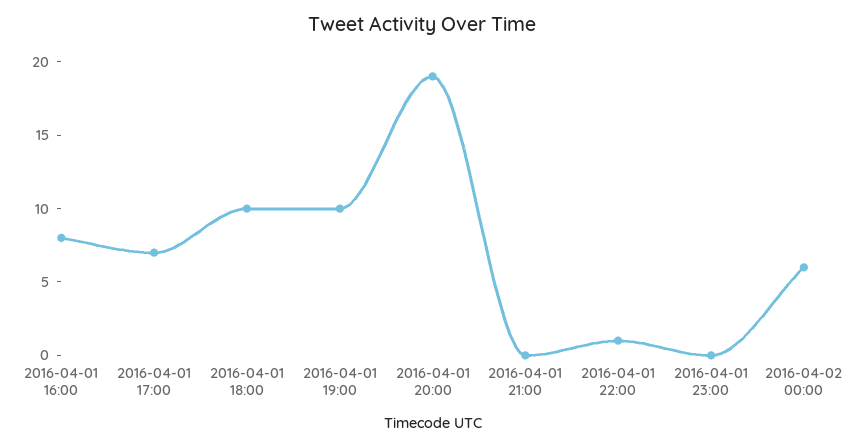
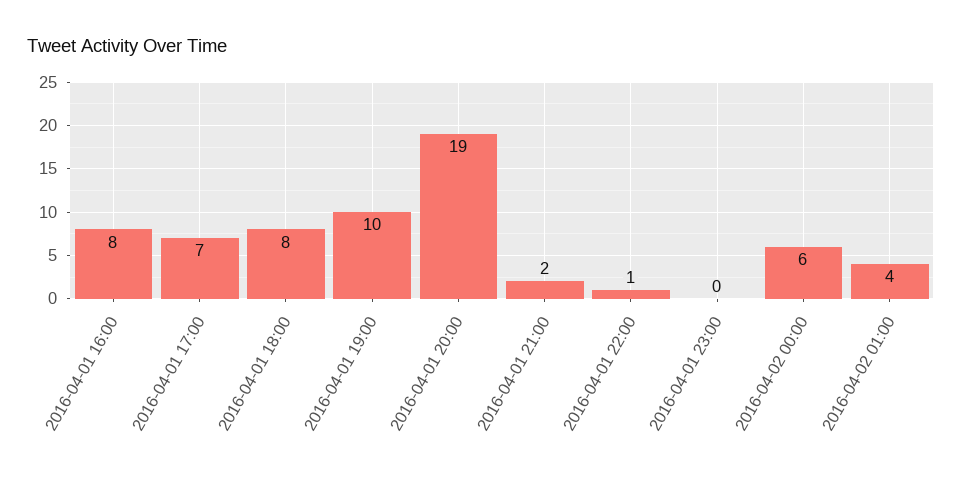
2016-04-01 18:00: 10 -> 8
2016-04-01 21:00: 0 -> 2
2016-04-02 01:00: none -> 4

